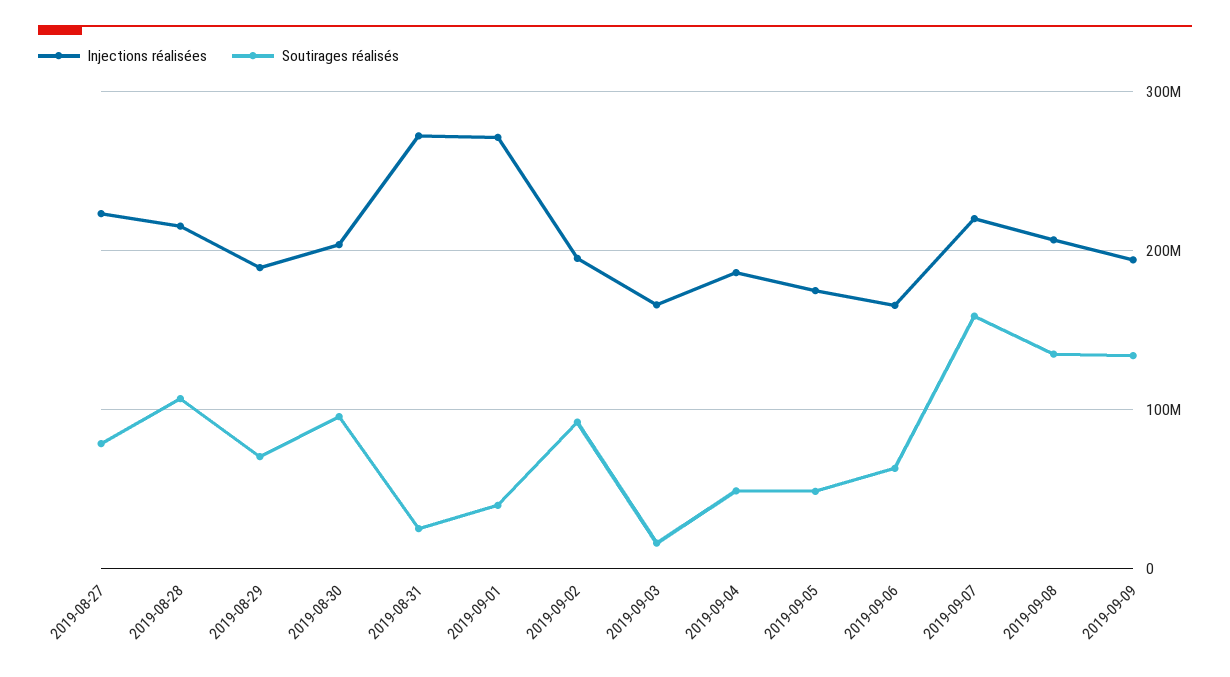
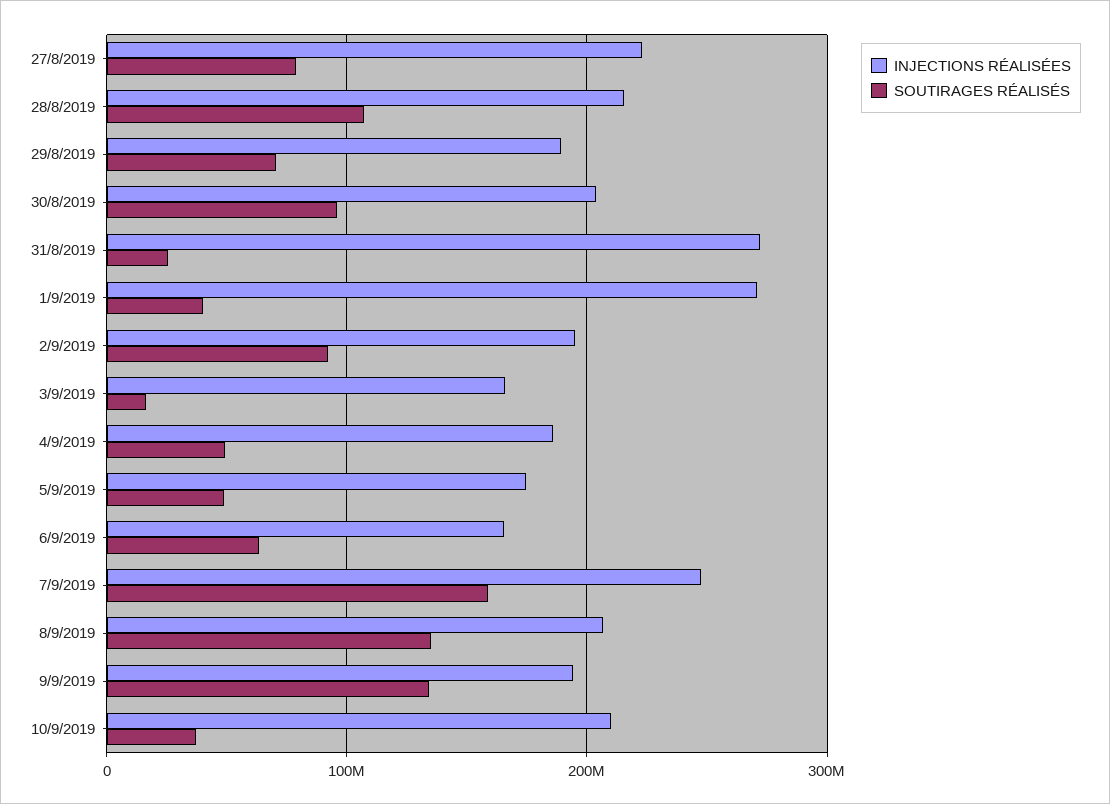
Injections réalisées, 2019-09-07: 220000000 -> 250000000
Injections réalisées, 10/9/2019: none -> 210000000
Soutirages réalisés, 10/9/2019: none -> 40000000

